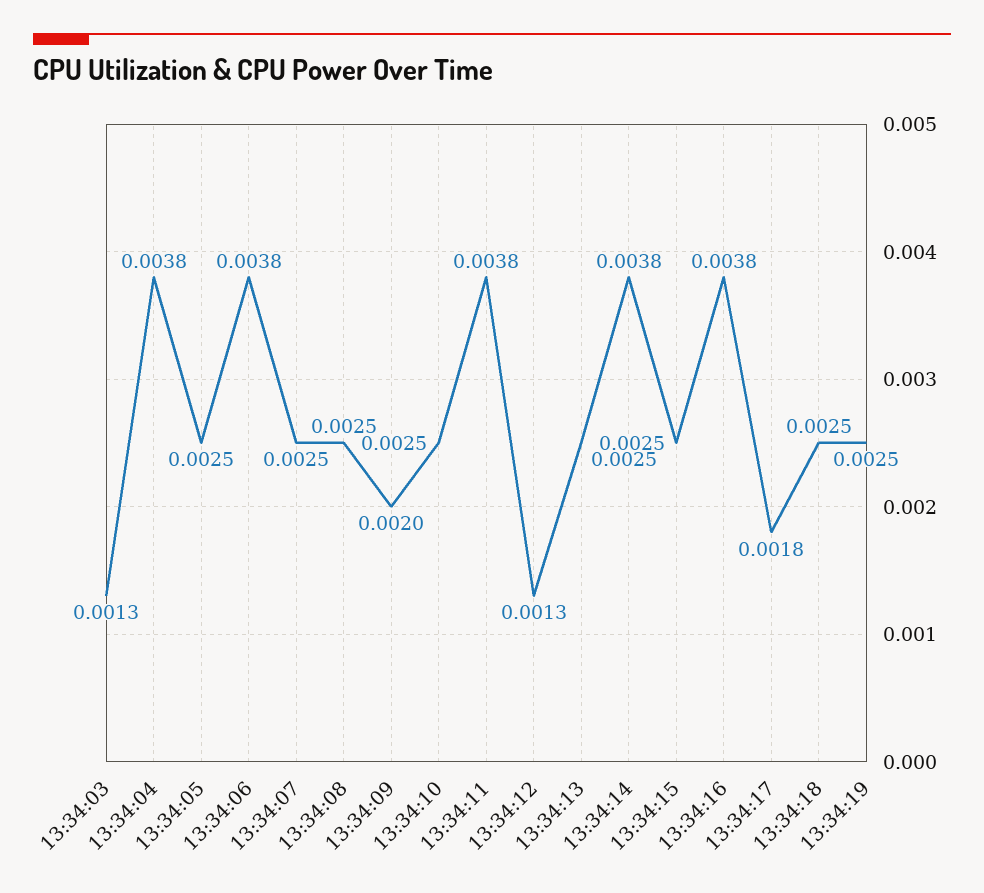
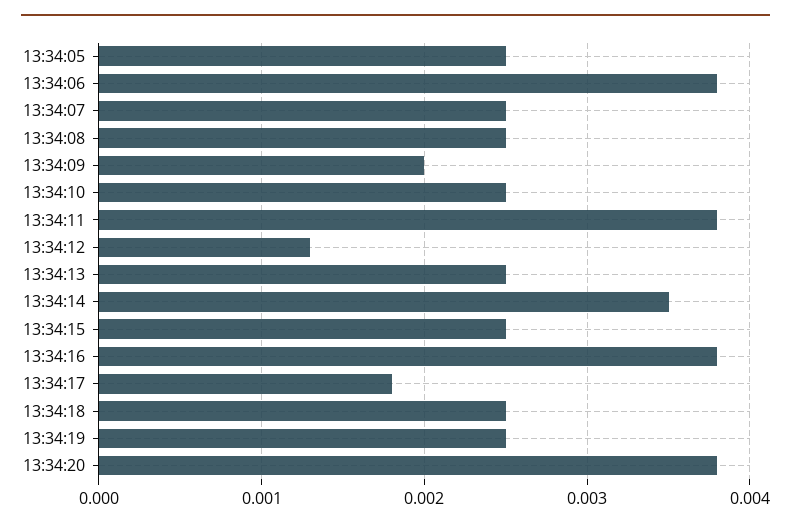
13:34:03: 0.0013 -> none
13:34:04: 0.0038 -> none
13:34:14: 0.0038 -> 0.0035
13:34:20: none -> 0.0038

